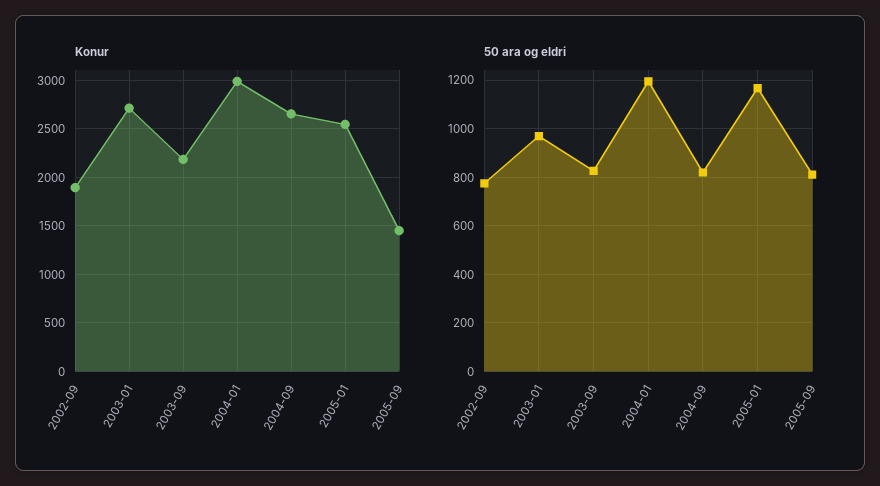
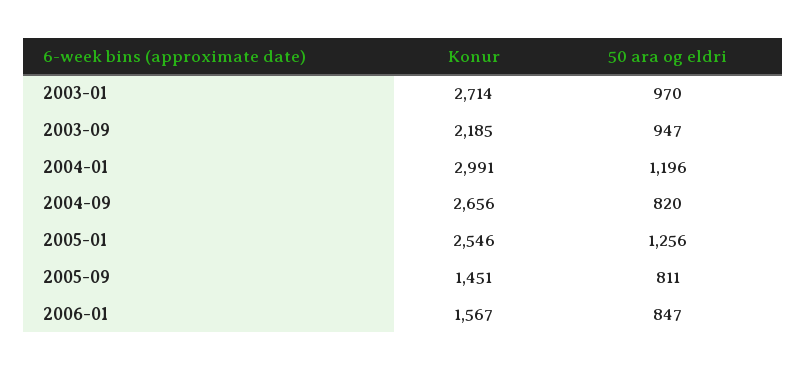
Konur, 2002-09: 1900 -> none
50 ara og eldri, 2002-09: 775 -> none
50 ara og eldri, 2003-09: 825 -> 947
50 ara og eldri, 2005-01: 1175 -> 1256
Konur, 2006-01: none -> 1567
50 ara og eldri, 2006-01: none -> 847

